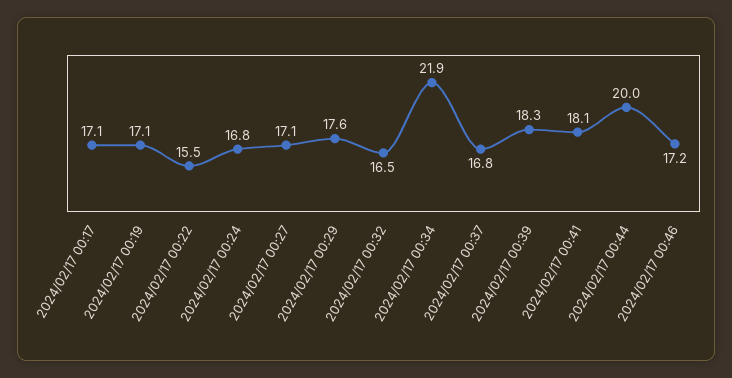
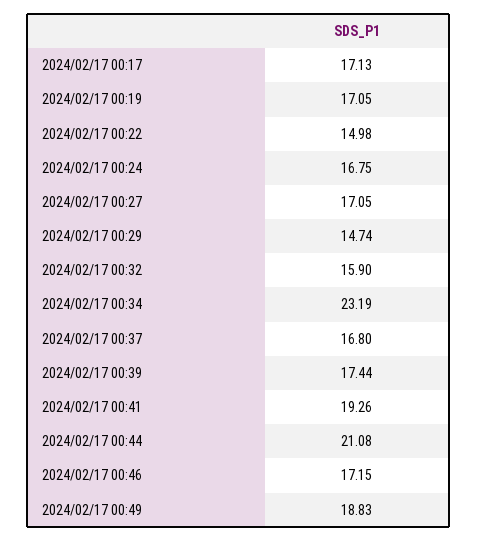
2024/02/17 00:22: 15.5 -> 14.98
2024/02/17 00:29: 17.6 -> 14.74
2024/02/17 00:32: 16.5 -> 15.9
2024/02/17 00:34: 21.9 -> 23.19
2024/02/17 00:39: 18.3 -> 17.44
2024/02/17 00:41: 18.1 -> 19.26
2024/02/17 00:44: 20 -> 21.08
2024/02/17 00:49: none -> 18.83

